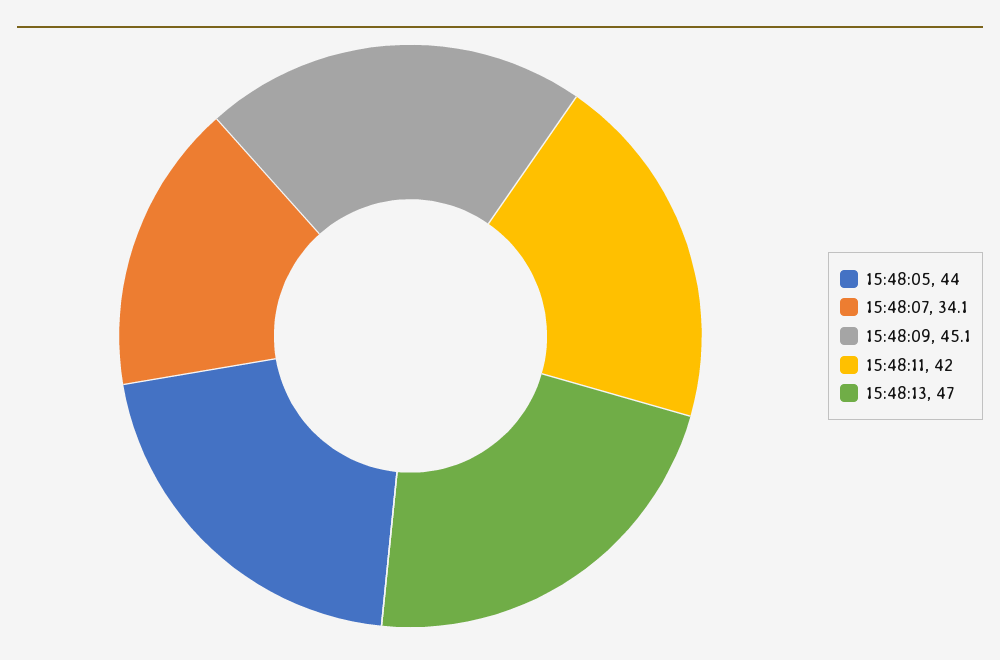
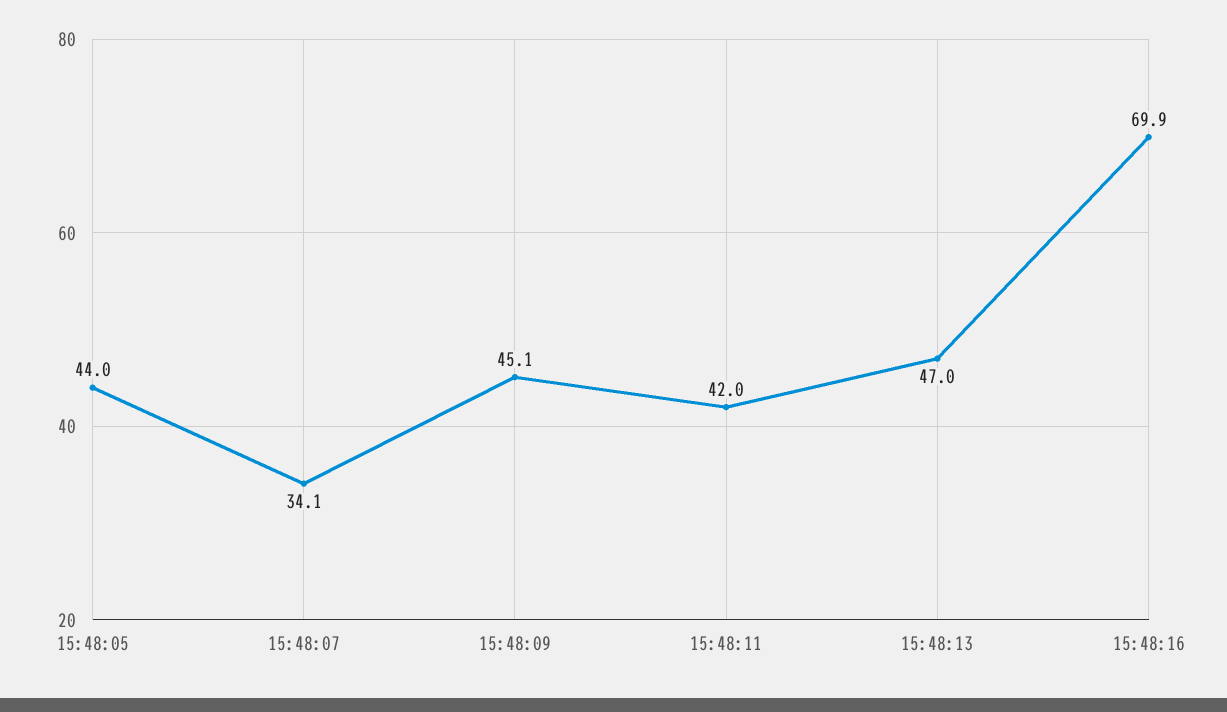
15:48:16: none -> 69.9

